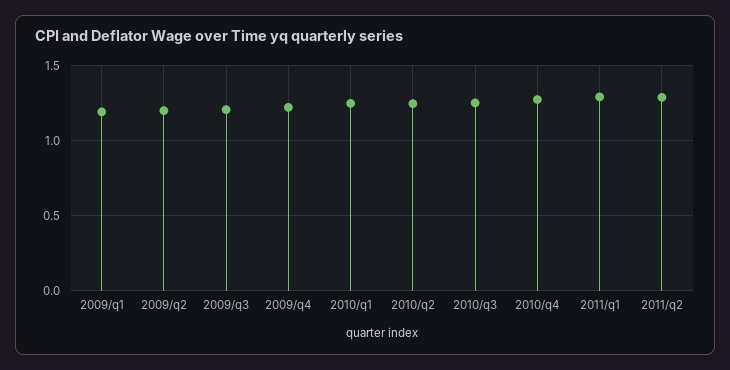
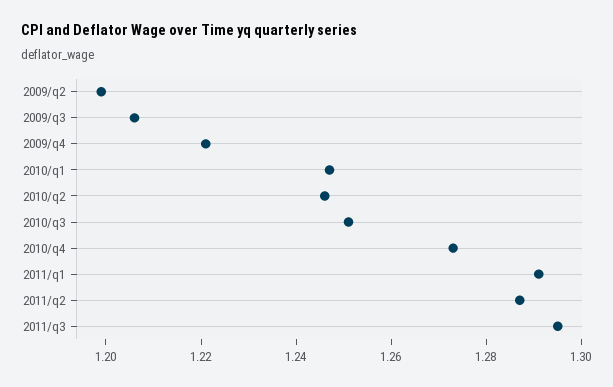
2009/q1: 1.2 -> none
2011/q3: none -> 1.295

